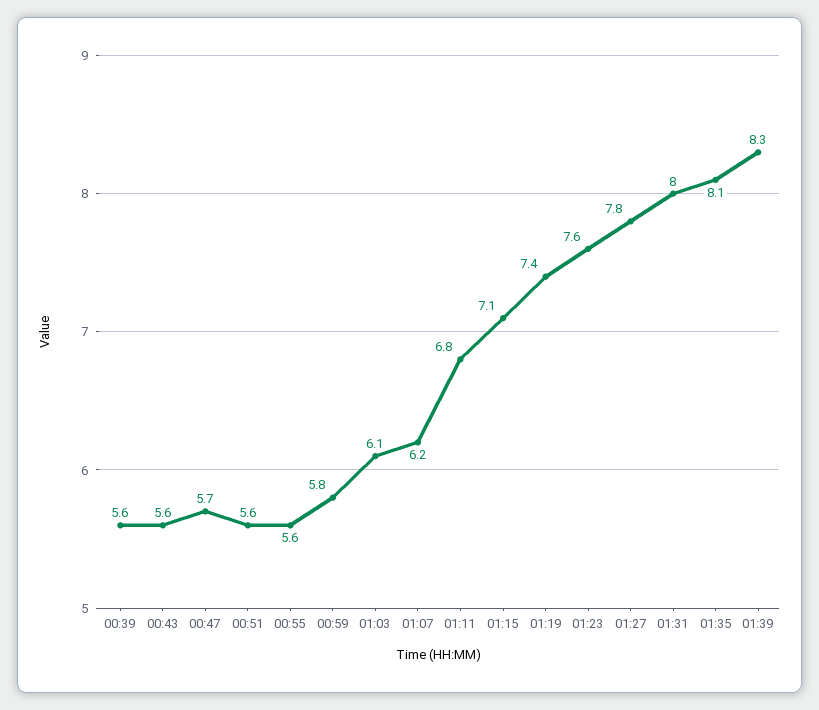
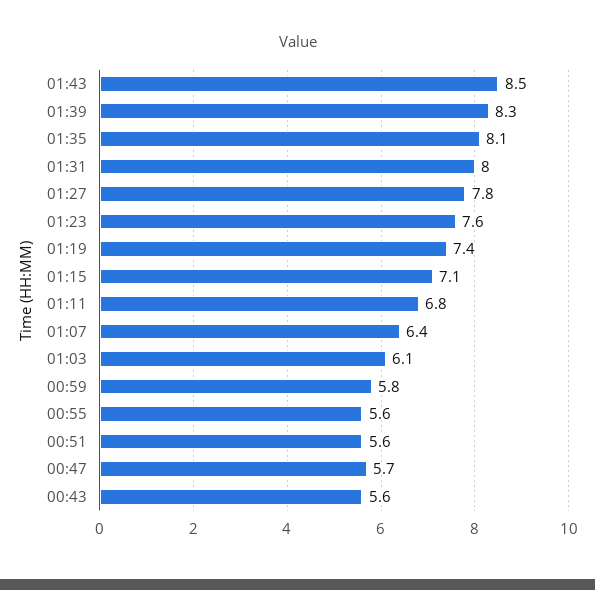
00:39: 5.6 -> none
01:07: 6.2 -> 6.4
01:43: none -> 8.5

